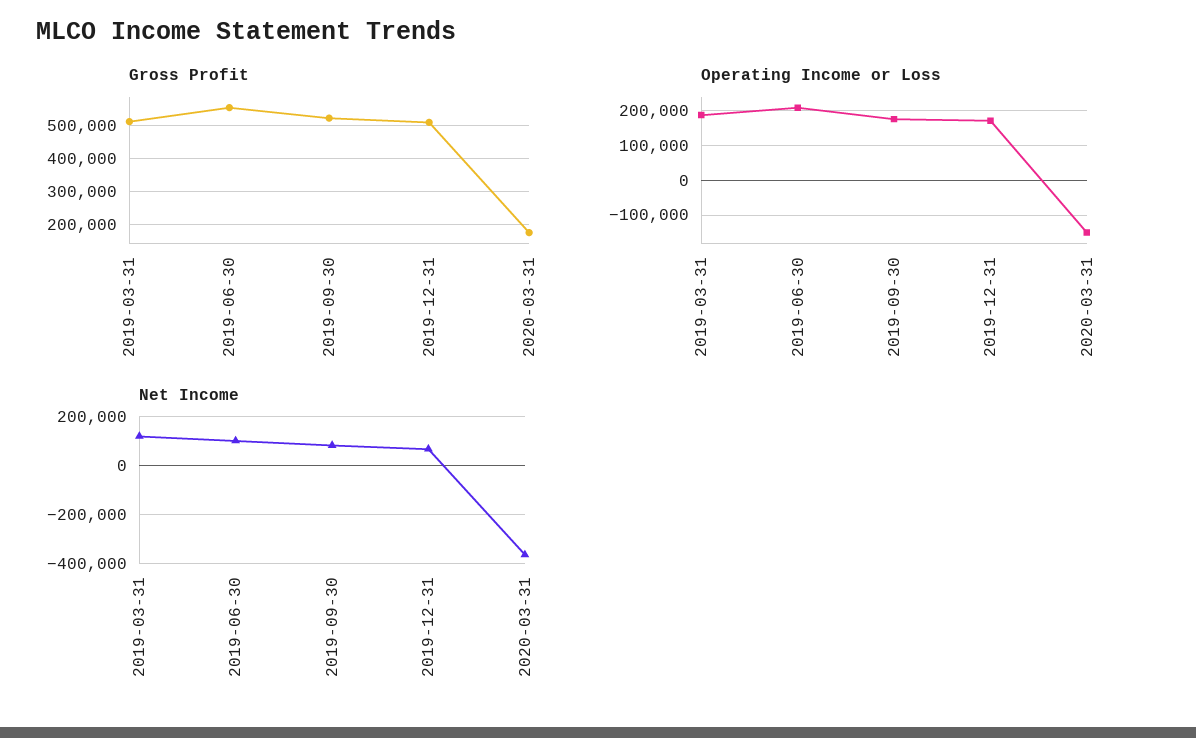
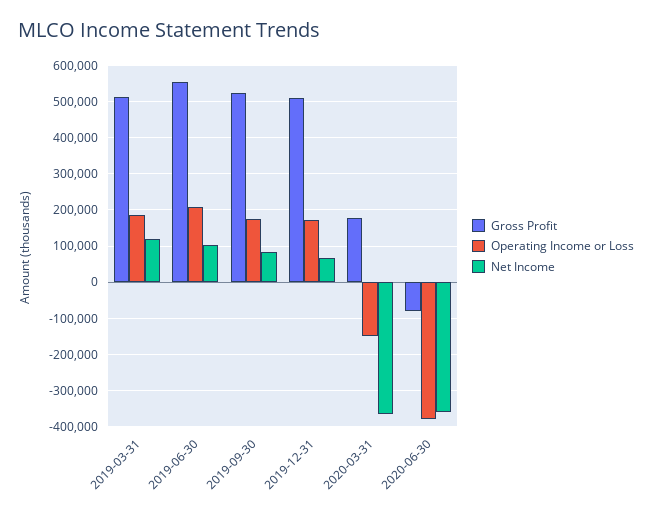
Gross Profit, 2020-06-30: none -> -80000
Operating Income or Loss, 2020-06-30: none -> -380000
Net Income, 2020-06-30: none -> -360000

